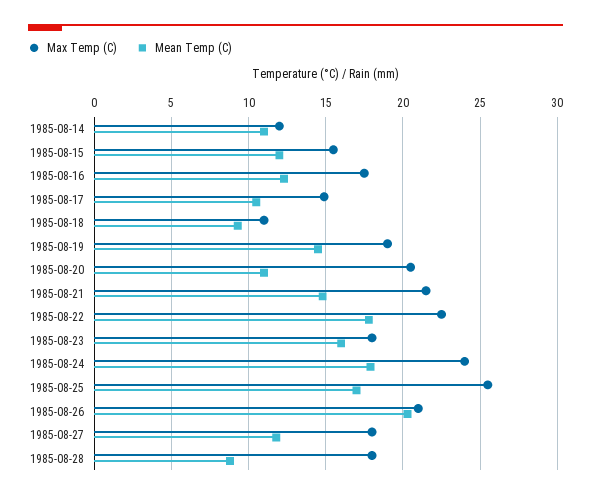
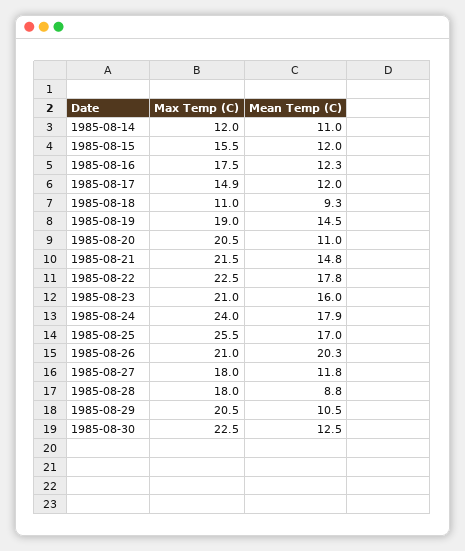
Mean Temp (C), 1985-08-17: 10.5 -> 12
Max Temp (C), 1985-08-23: 18 -> 21
Max Temp (C), 1985-08-29: none -> 20.5
Mean Temp (C), 1985-08-29: none -> 10.5
Max Temp (C), 1985-08-30: none -> 22.5
Mean Temp (C), 1985-08-30: none -> 12.5

